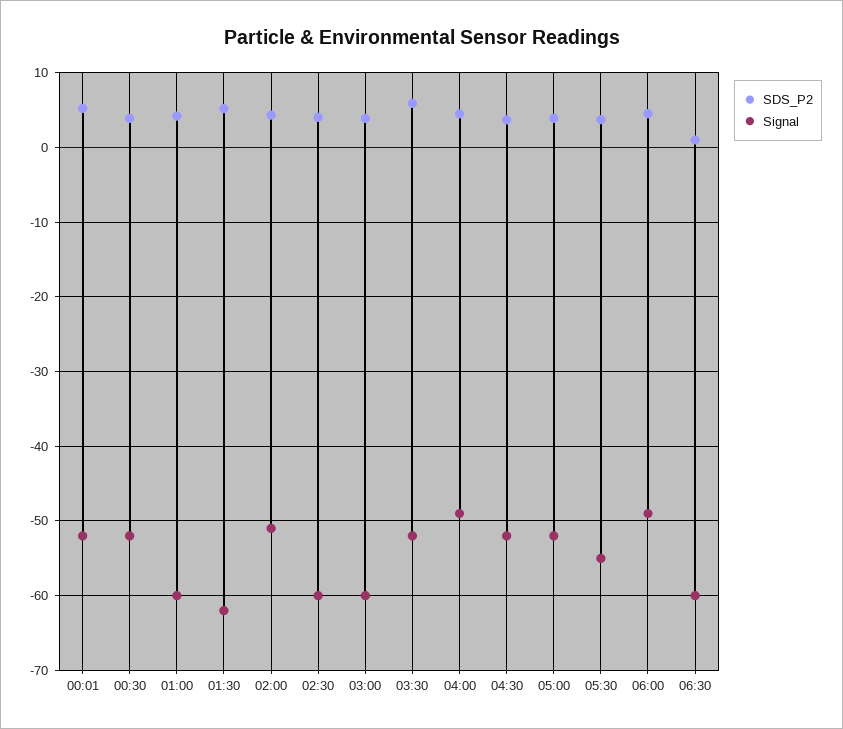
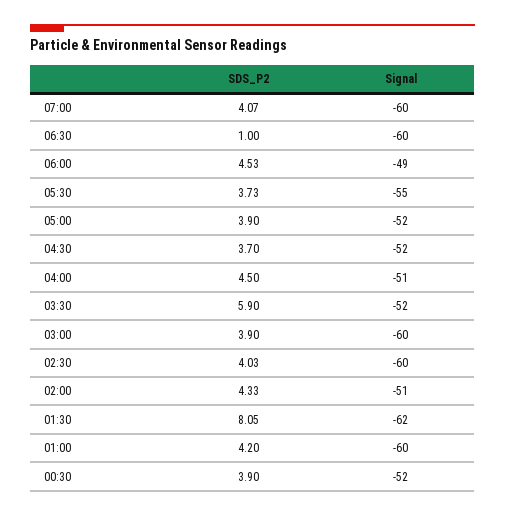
SDS_P2, 00:01: 5 -> none
Signal, 00:01: -52 -> none
SDS_P2, 01:30: 5 -> 8.05
Signal, 04:00: -49 -> -51
SDS_P2, 07:00: none -> 4.07
Signal, 07:00: none -> -60

